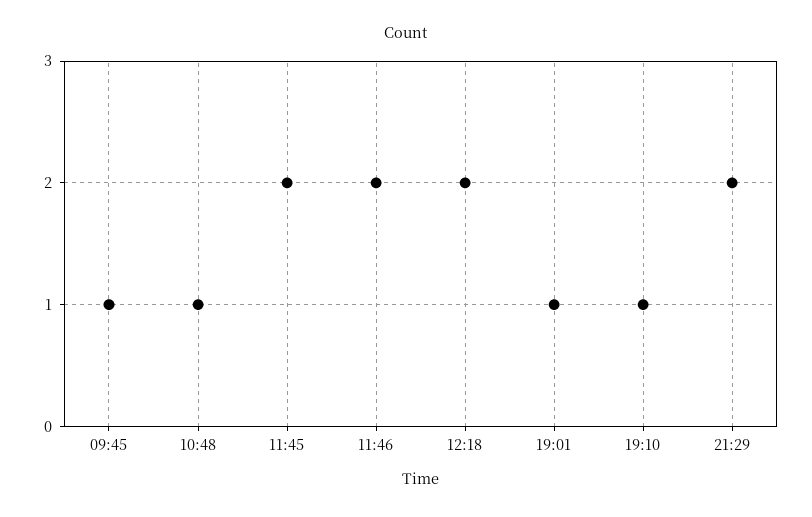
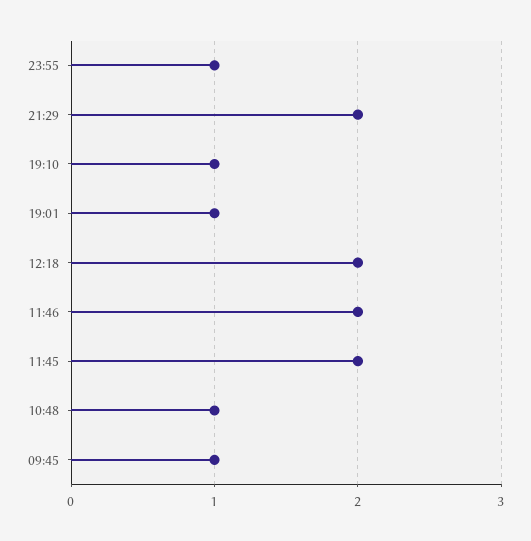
23:55: none -> 1

